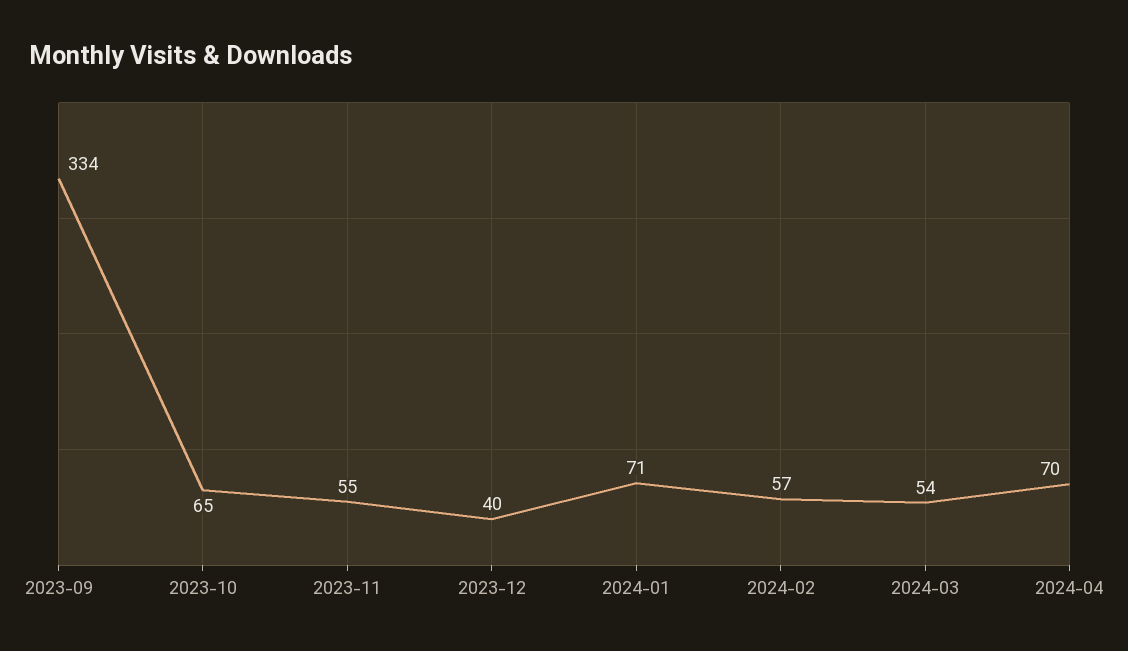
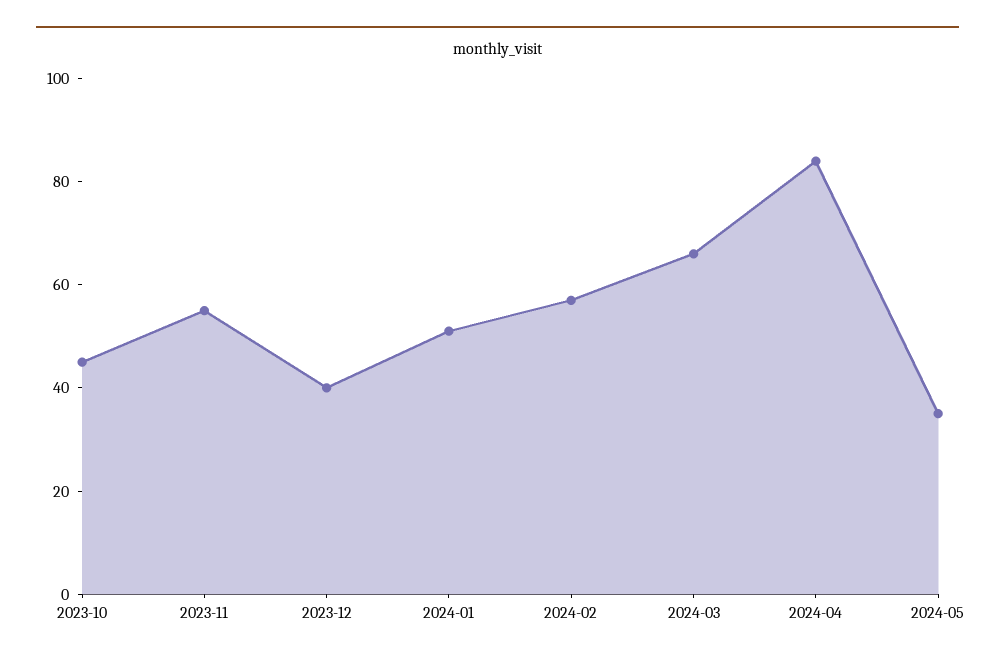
2023-09: 334 -> none
2023-10: 65 -> 45
2024-01: 71 -> 50
2024-03: 54 -> 65
2024-04: 70 -> 85
2024-05: none -> 35

